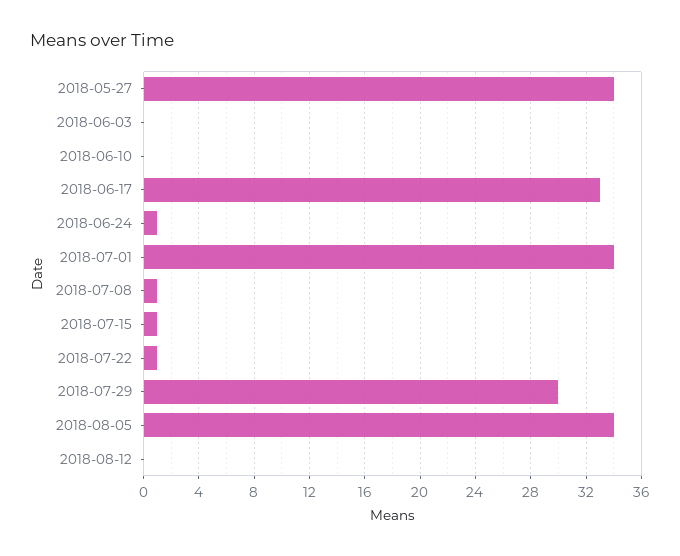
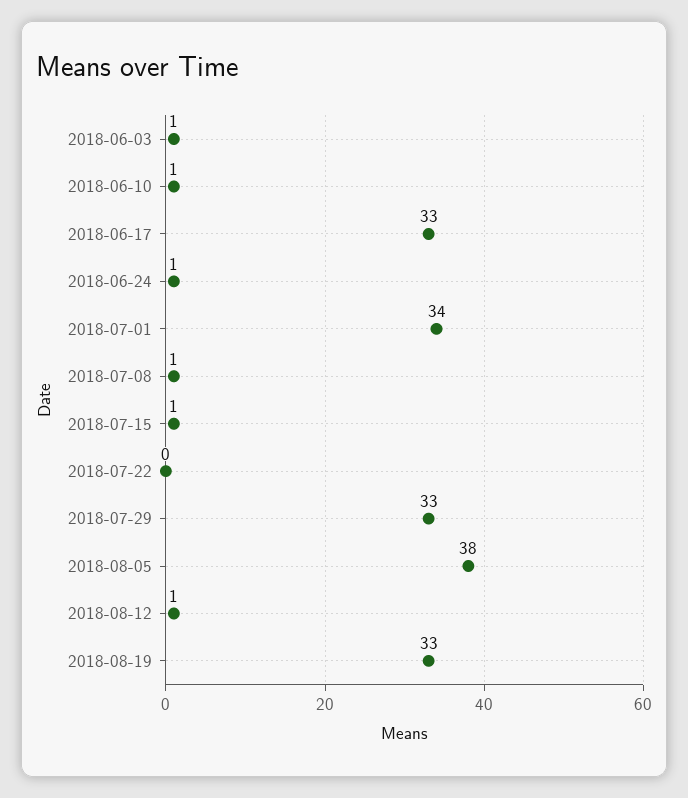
2018-05-27: 34 -> none
2018-06-03: 0 -> 1
2018-06-10: 0 -> 1
2018-07-22: 1 -> 0
2018-07-29: 30 -> 33
2018-08-05: 34 -> 38
2018-08-12: 0 -> 1
2018-08-19: none -> 33

